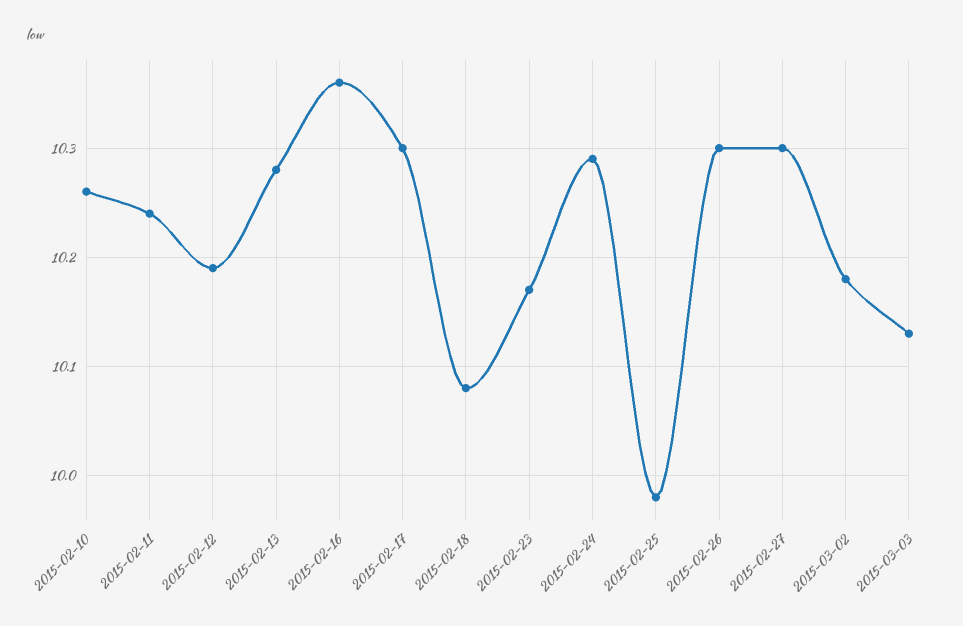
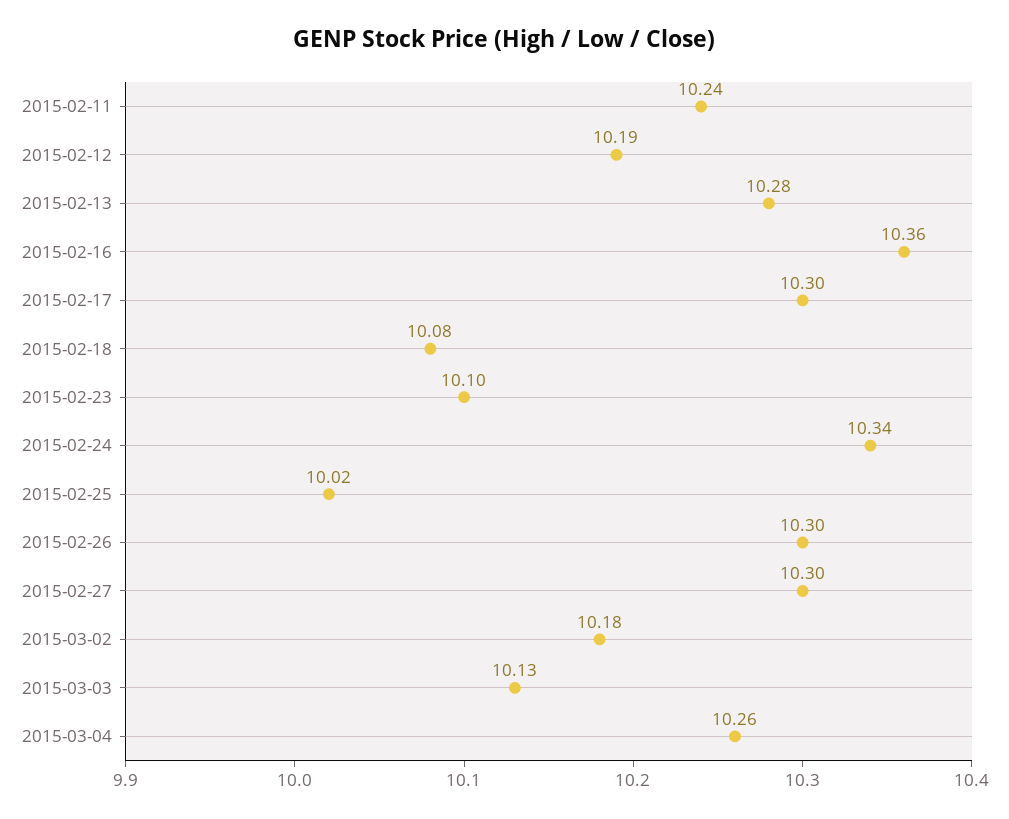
2015-02-10: 10.26 -> none
2015-02-23: 10.17 -> 10.1
2015-02-24: 10.29 -> 10.34
2015-02-25: 9.98 -> 10.02
2015-03-04: none -> 10.26

